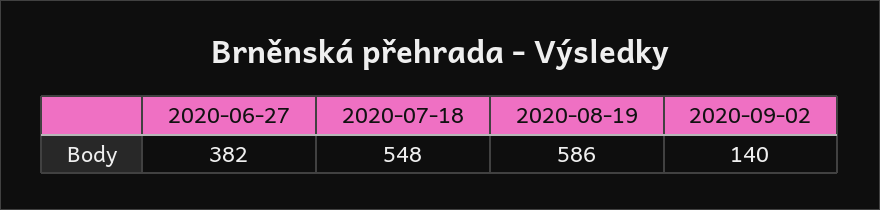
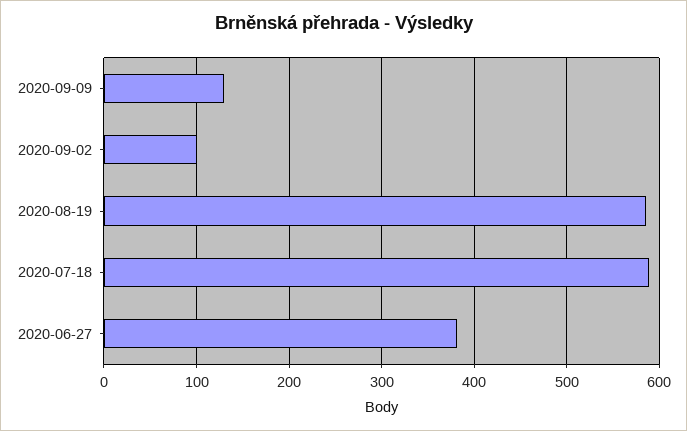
2020-07-18: 548 -> 590
2020-09-02: 140 -> 100
2020-09-09: none -> 130

